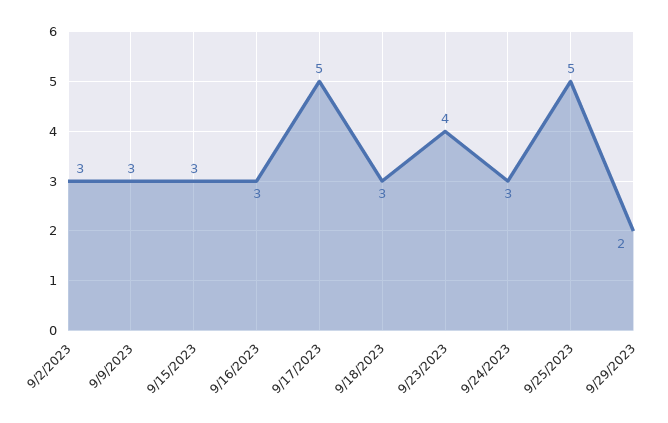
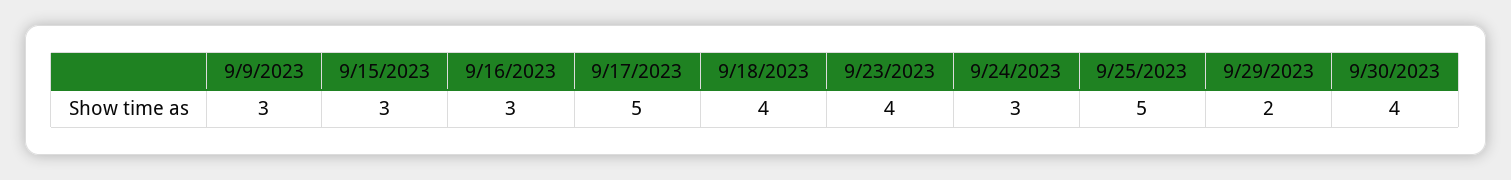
9/2/2023: 3 -> none
9/18/2023: 3 -> 4
9/30/2023: none -> 4

